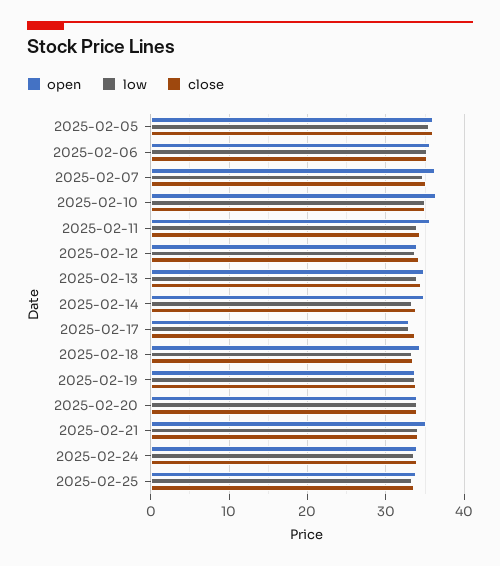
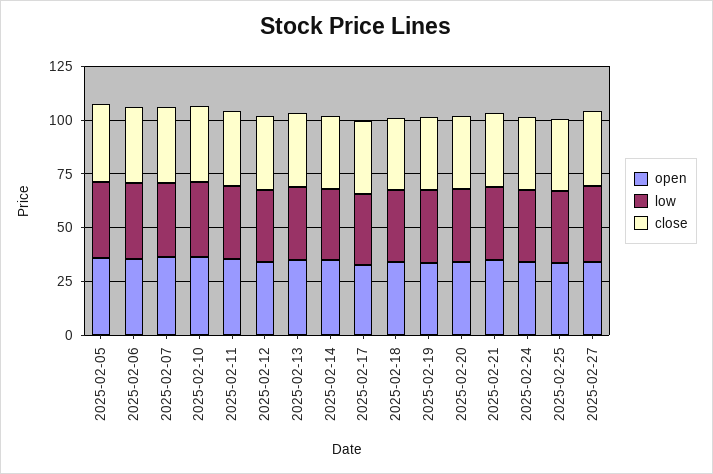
open, 2025-02-27: none -> 35
low, 2025-02-27: none -> 35
close, 2025-02-27: none -> 35

